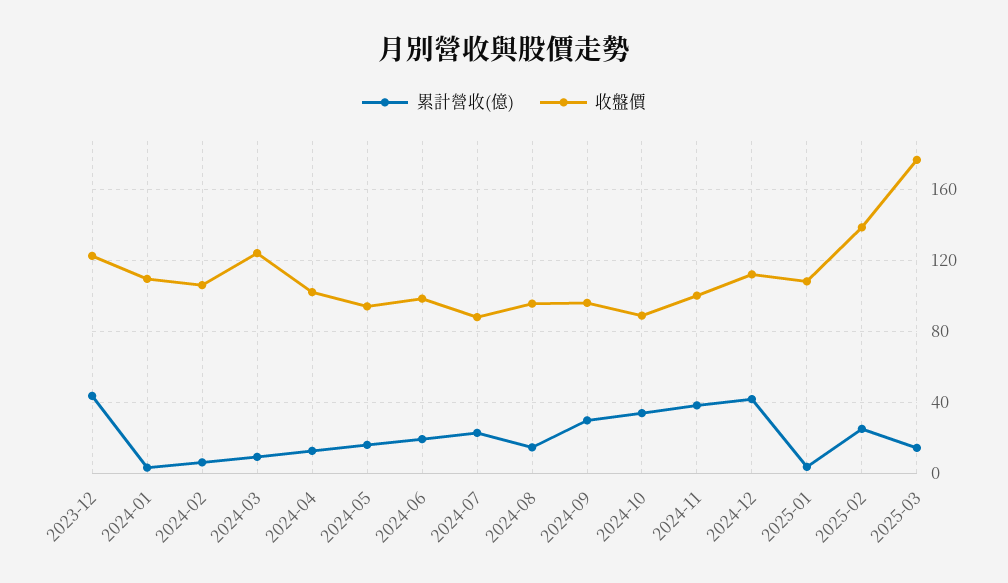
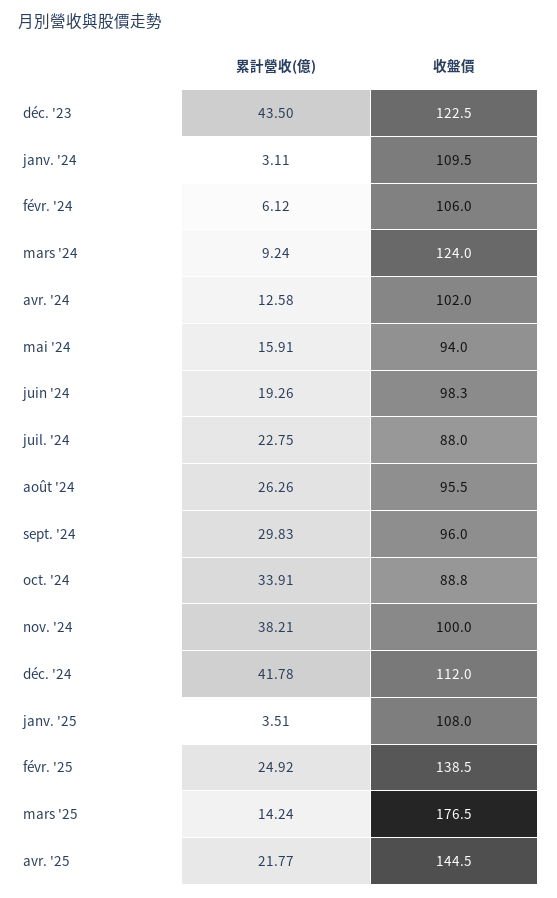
累計營收(億), 2024-08: 15 -> 26.26
累計營收(億), avr. '25: none -> 21.77
收盤價, avr. '25: none -> 144.5

